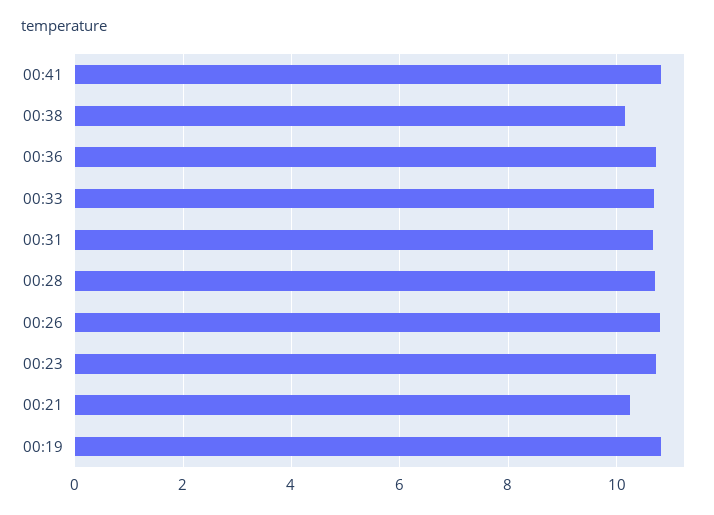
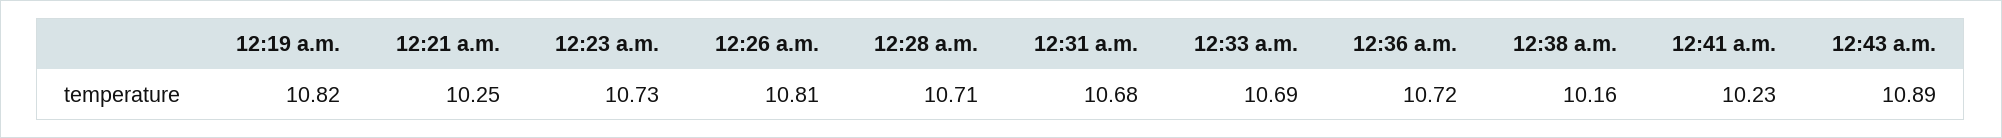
00:41: 10.8 -> 10.23
12:43 a.m.: none -> 10.89

